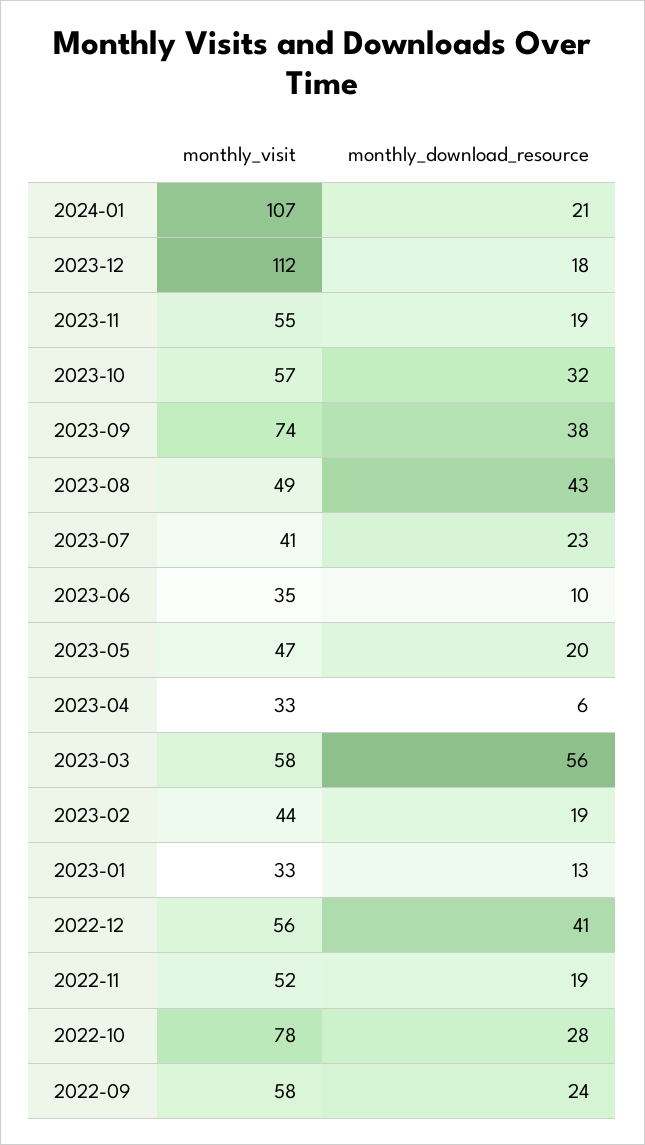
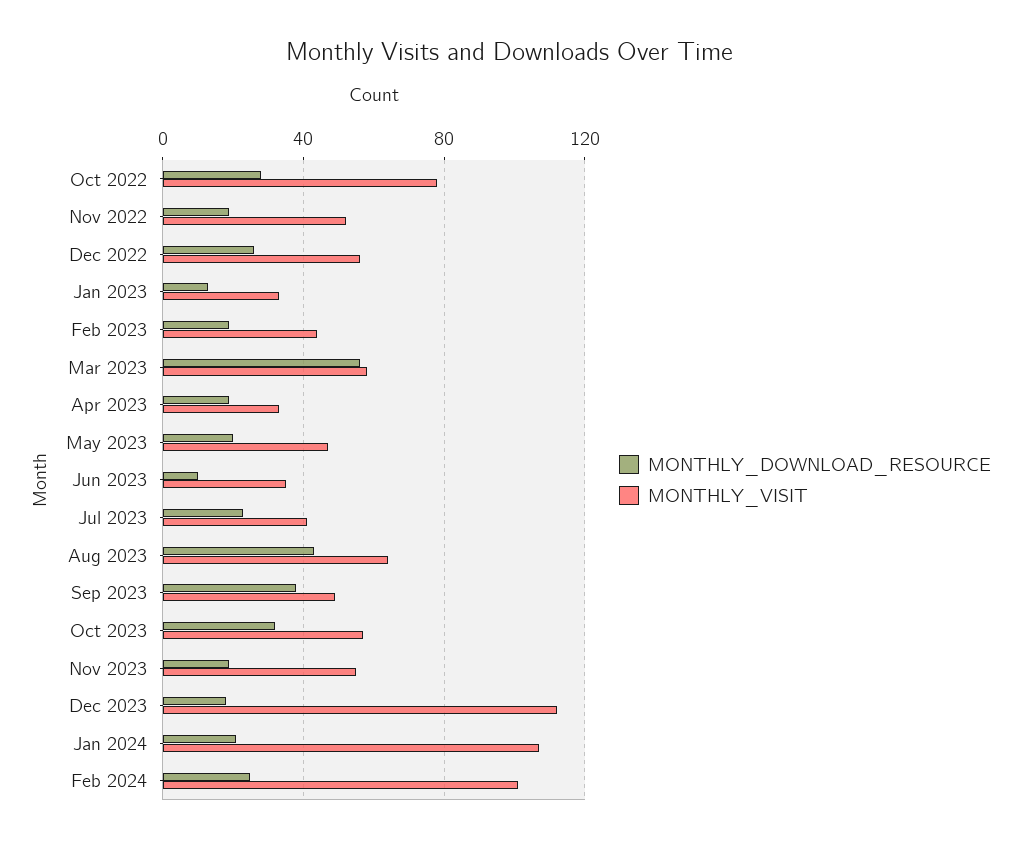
monthly_visit, 2023-09: 74 -> 50
monthly_visit, 2023-08: 49 -> 65
monthly_download_resource, 2023-04: 6 -> 20
monthly_download_resource, 2022-12: 41 -> 25
monthly_visit, 2022-09: 58 -> none
monthly_download_resource, 2022-09: 24 -> none
monthly_download_resource, Feb 2024: none -> 25
monthly_visit, Feb 2024: none -> 100

